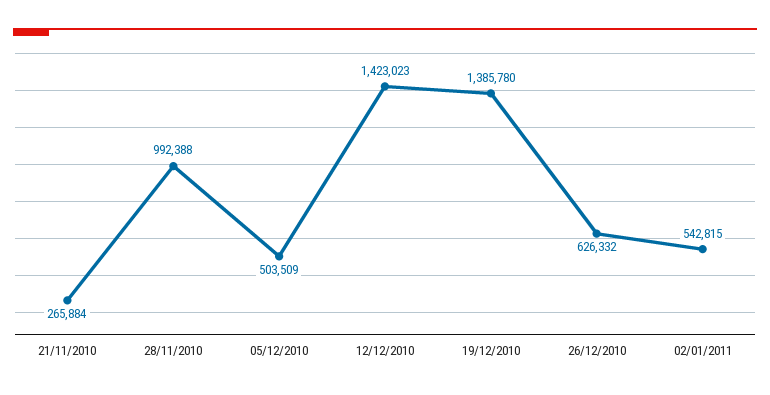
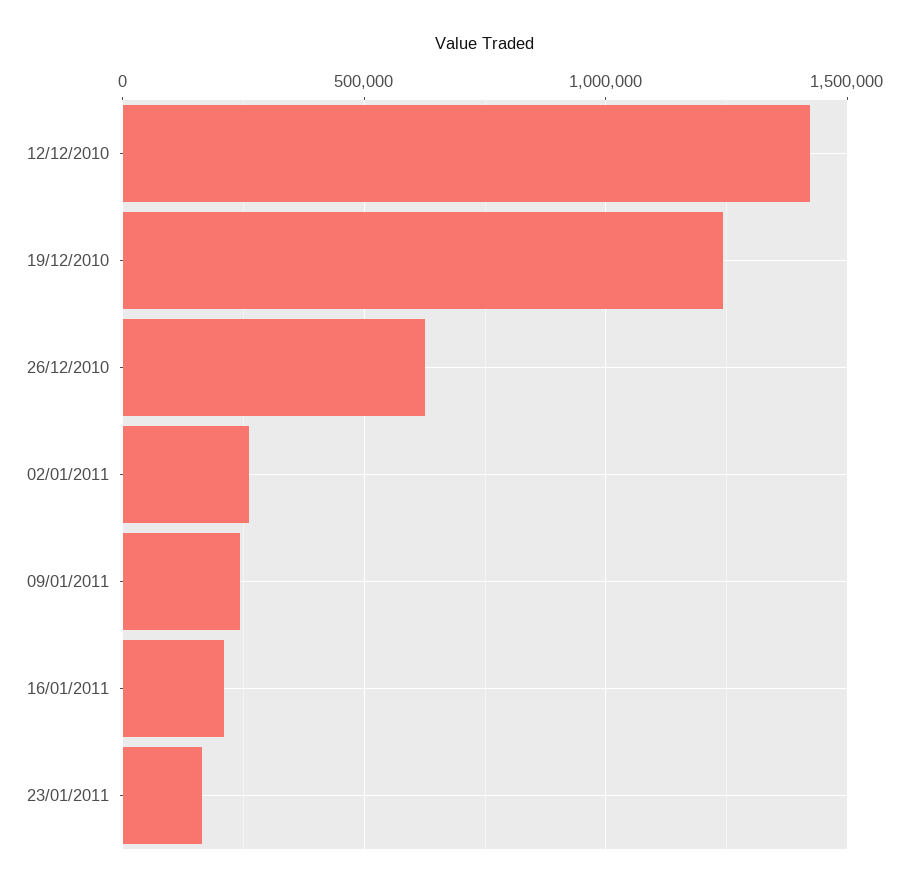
21/11/2010: 265884 -> none
28/11/2010: 992388 -> none
05/12/2010: 503509 -> none
19/12/2010: 1385780 -> 1250000
02/01/2011: 542815 -> 250000
09/01/2011: none -> 250000
16/01/2011: none -> 200000
23/01/2011: none -> 150000

